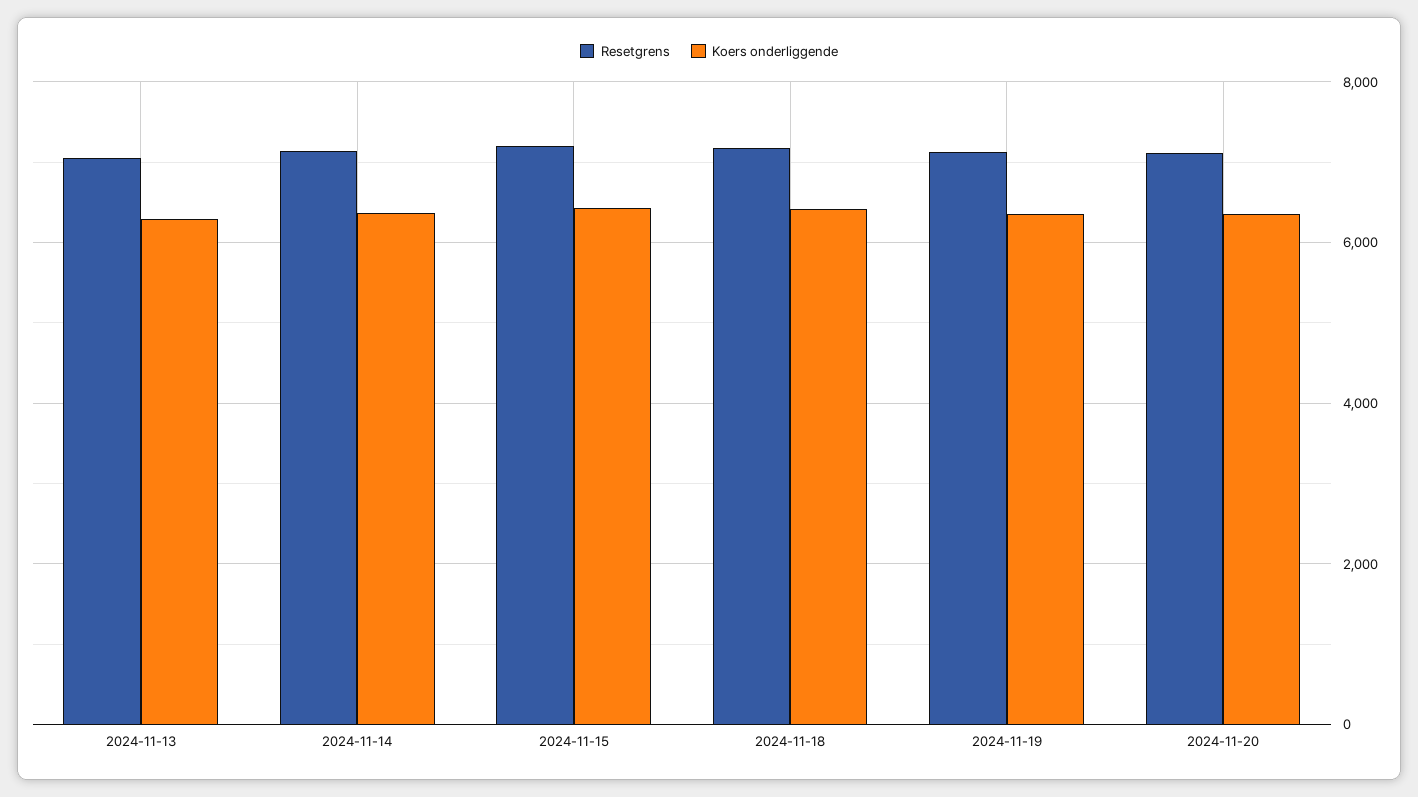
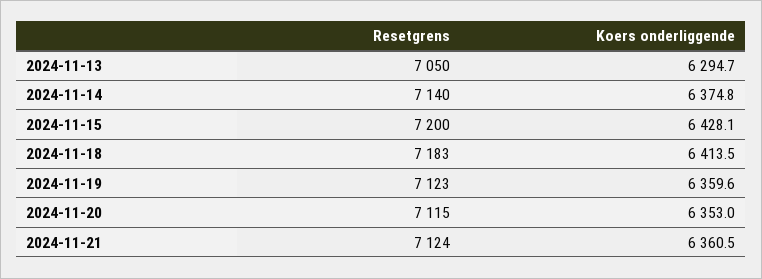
Resetgrens, 2024-11-21: none -> 7124
Koers onderliggende, 2024-11-21: none -> 6360.5

